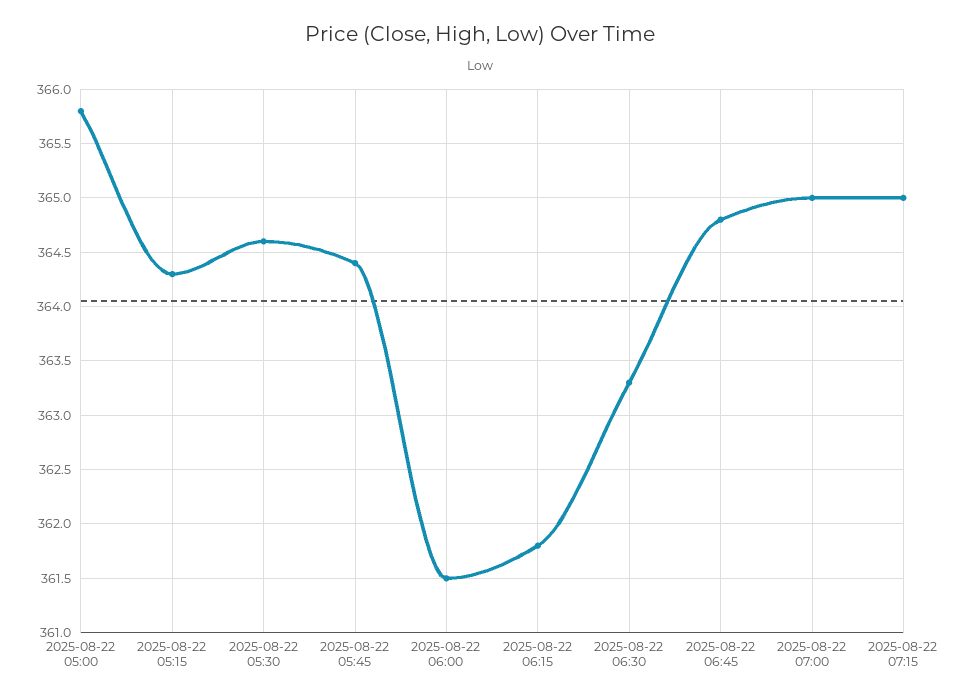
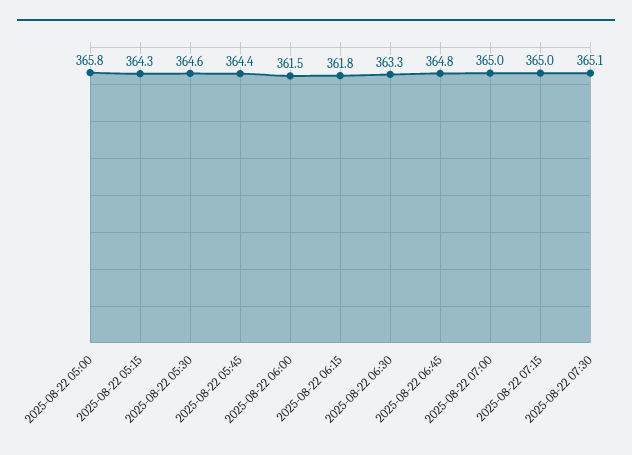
2025-08-22 07:30: none -> 365.1

